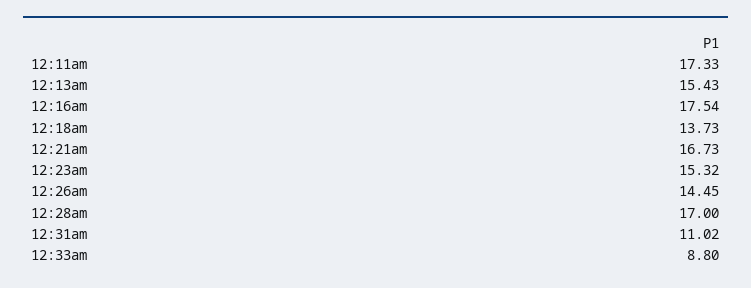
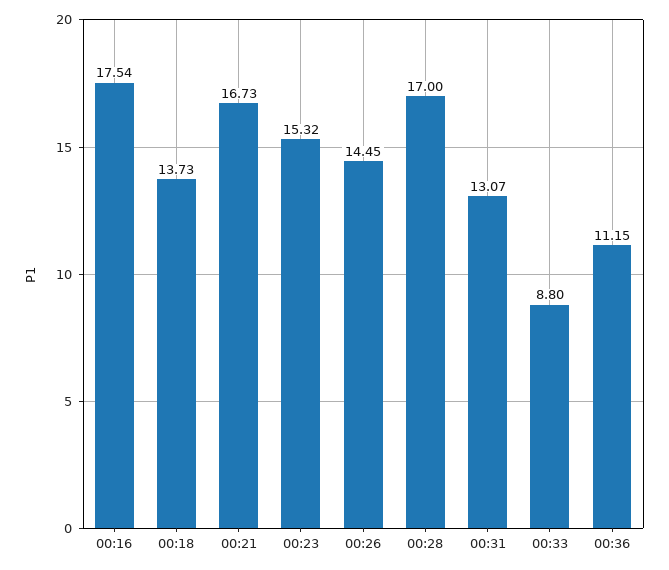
12:11am: 17.33 -> none
12:13am: 15.43 -> none
12:31am: 11.02 -> 13.07
00:36: none -> 11.15

